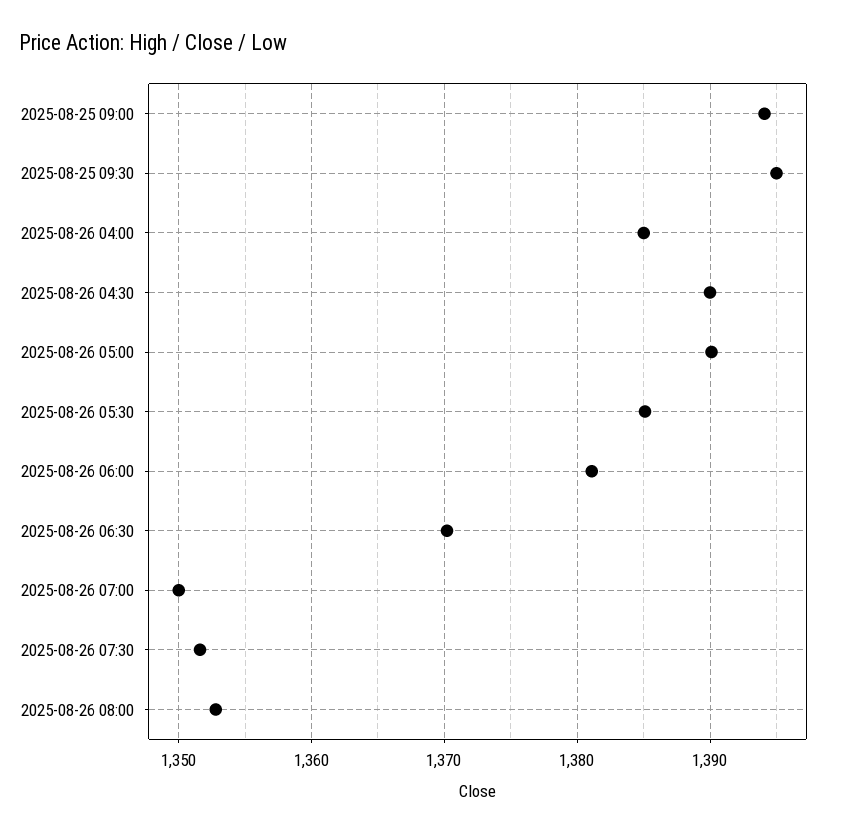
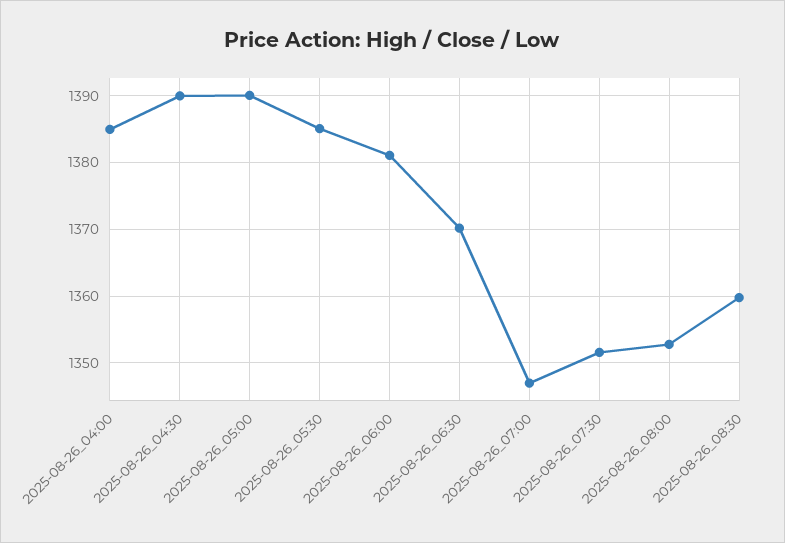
2025-08-25 09:00: 1394 -> none
2025-08-25 09:30: 1395 -> none
2025-08-26 07:00: 1350 -> 1347
2025-08-26_08:30: none -> 1360

